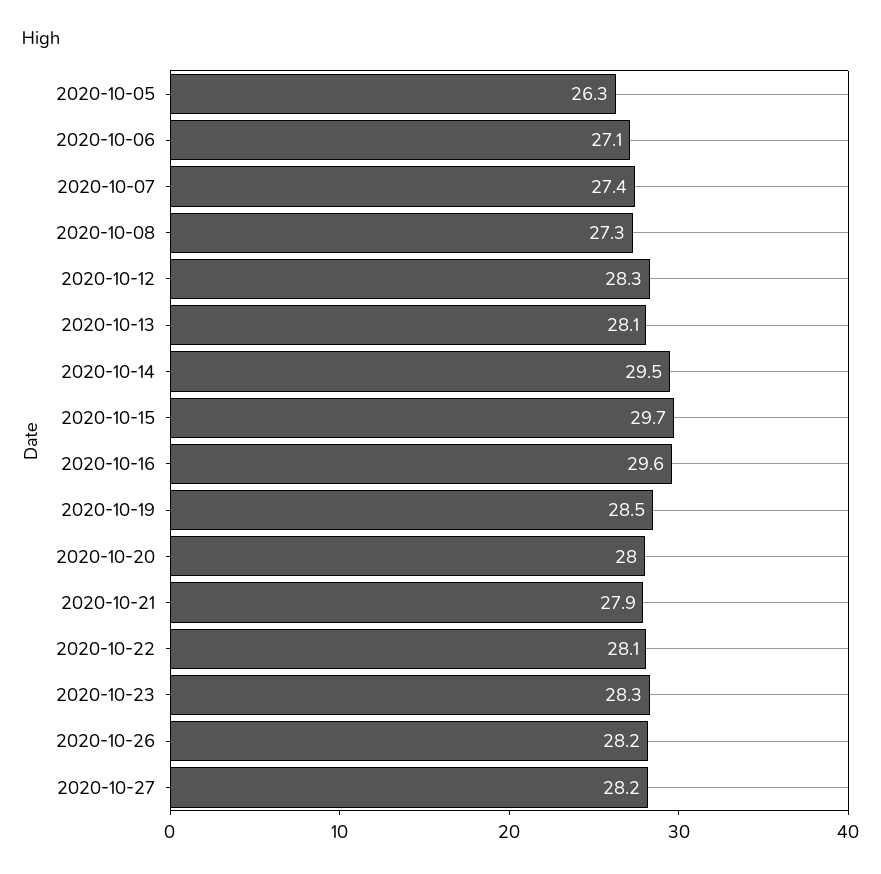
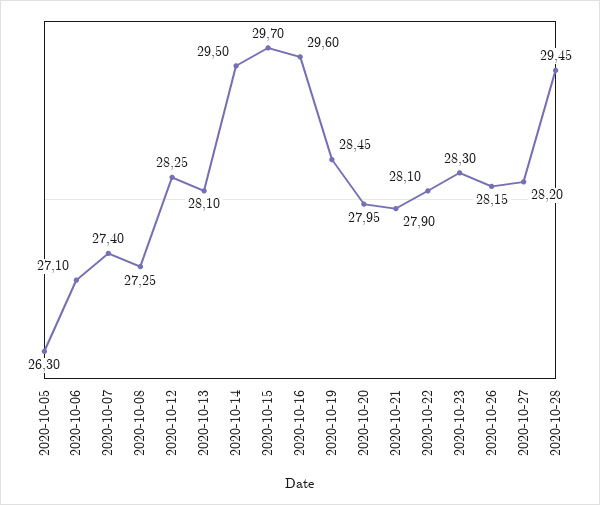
2020-10-28: none -> 29.45

